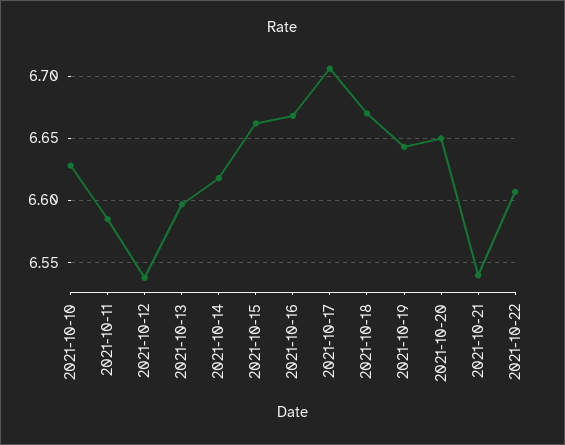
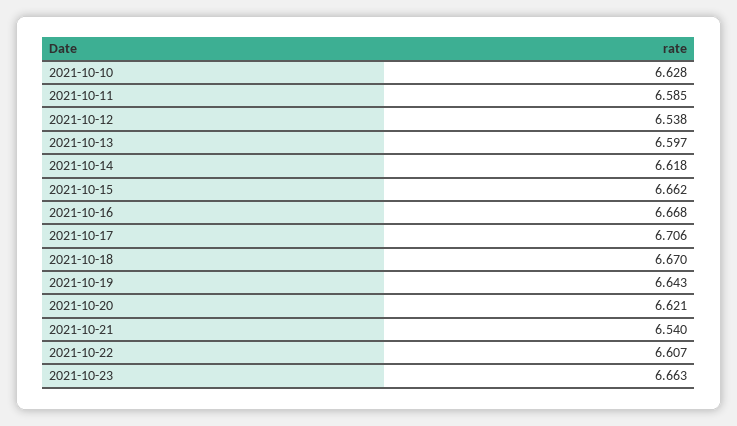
2021-10-20: 6.65 -> 6.621
2021-10-23: none -> 6.663

